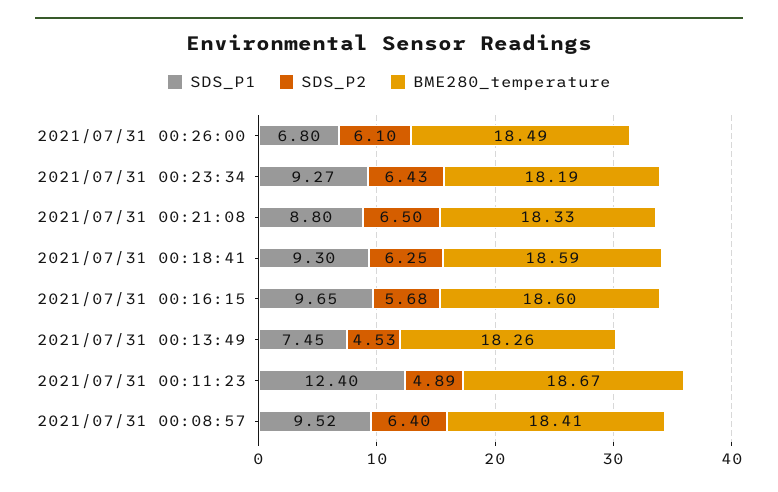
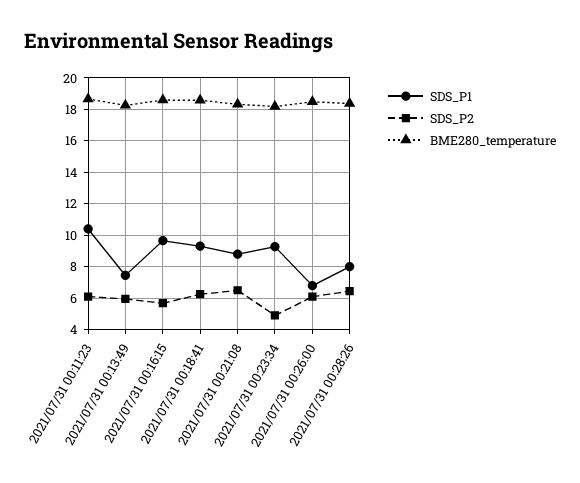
SDS_P2, 2021/07/31 00:23:34: 6.43 -> 5
SDS_P2, 2021/07/31 00:13:49: 4.53 -> 6
SDS_P1, 2021/07/31 00:11:23: 12.4 -> 10.5
SDS_P2, 2021/07/31 00:11:23: 4.89 -> 6
SDS_P1, 2021/07/31 00:08:57: 9.52 -> none
SDS_P2, 2021/07/31 00:08:57: 6.4 -> none
BME280_temperature, 2021/07/31 00:08:57: 18.41 -> none
SDS_P1, 2021/07/31 00:28:26: none -> 8
SDS_P2, 2021/07/31 00:28:26: none -> 6.5
BME280_temperature, 2021/07/31 00:28:26: none -> 18.5

